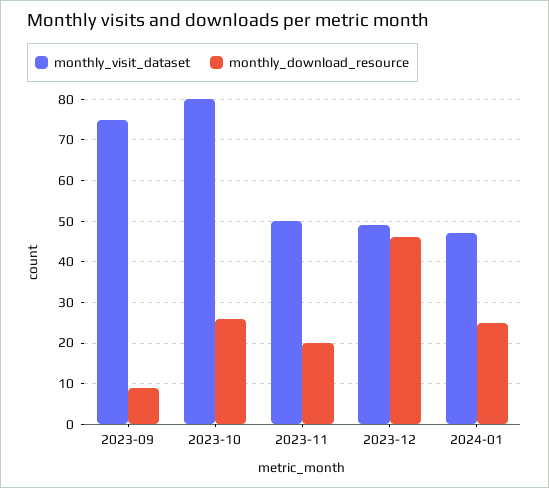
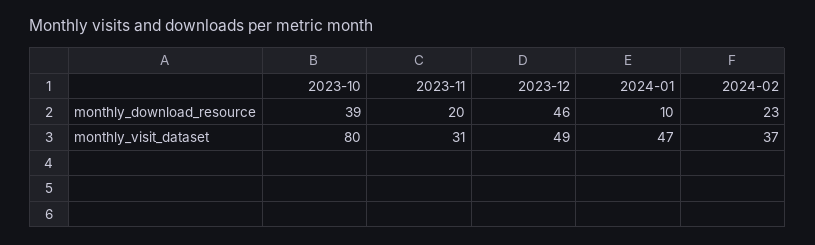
monthly_visit_dataset, 2023-09: 75 -> none
monthly_download_resource, 2023-09: 10 -> none
monthly_download_resource, 2023-10: 25 -> 39
monthly_visit_dataset, 2023-11: 50 -> 31
monthly_download_resource, 2024-01: 25 -> 10
monthly_download_resource, 2024-02: none -> 23
monthly_visit_dataset, 2024-02: none -> 37

